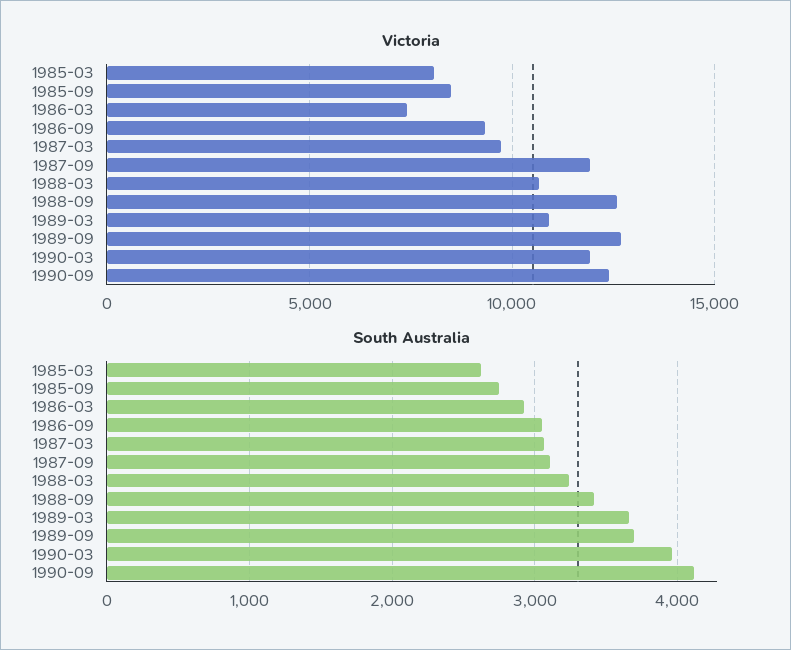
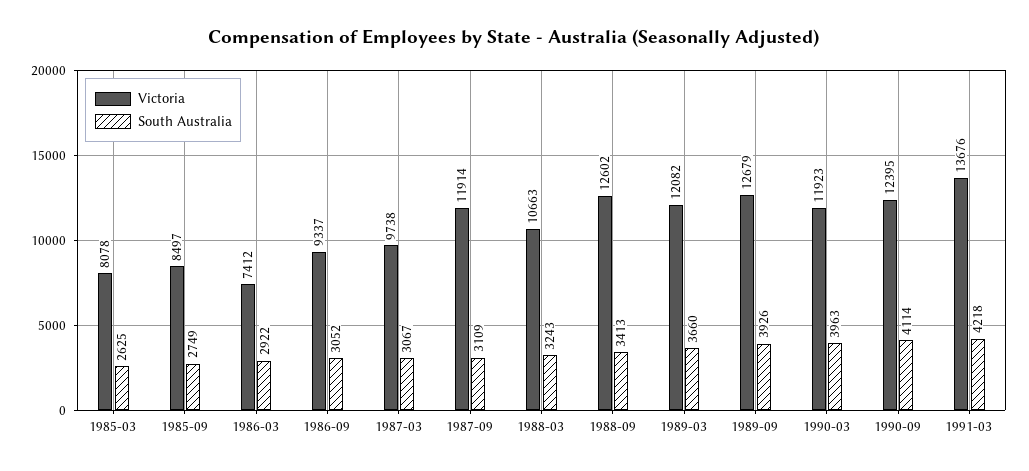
Victoria, 1989-03: 11000 -> 12082
South Australia, 1989-09: 3700 -> 3926
Victoria, 1991-03: none -> 13676
South Australia, 1991-03: none -> 4218

